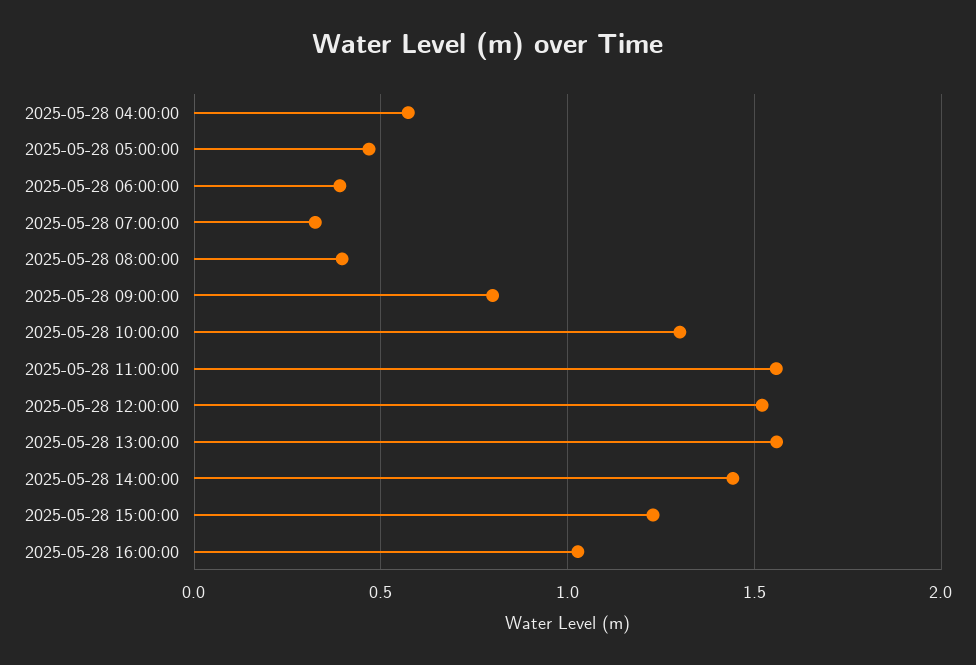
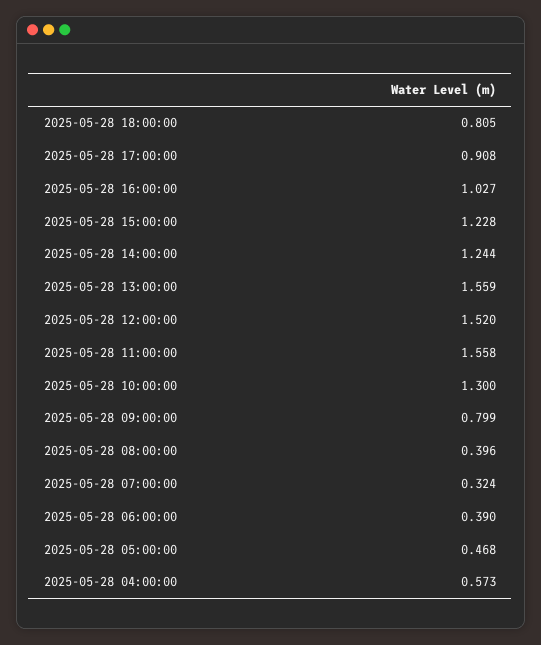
2025-05-28 14:00:00: 1.45 -> 1.244
2025-05-28 18:00:00: none -> 0.805
2025-05-28 17:00:00: none -> 0.908

